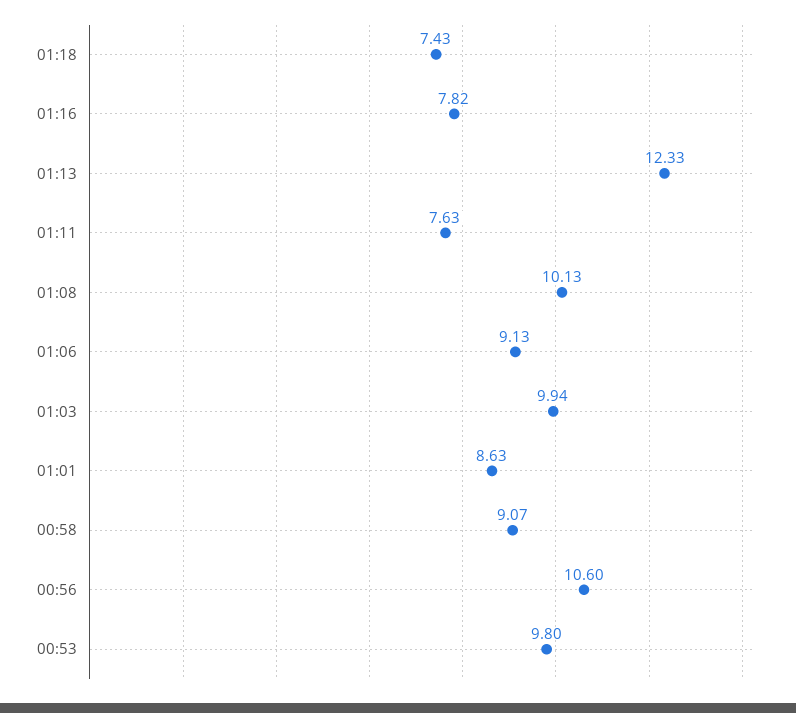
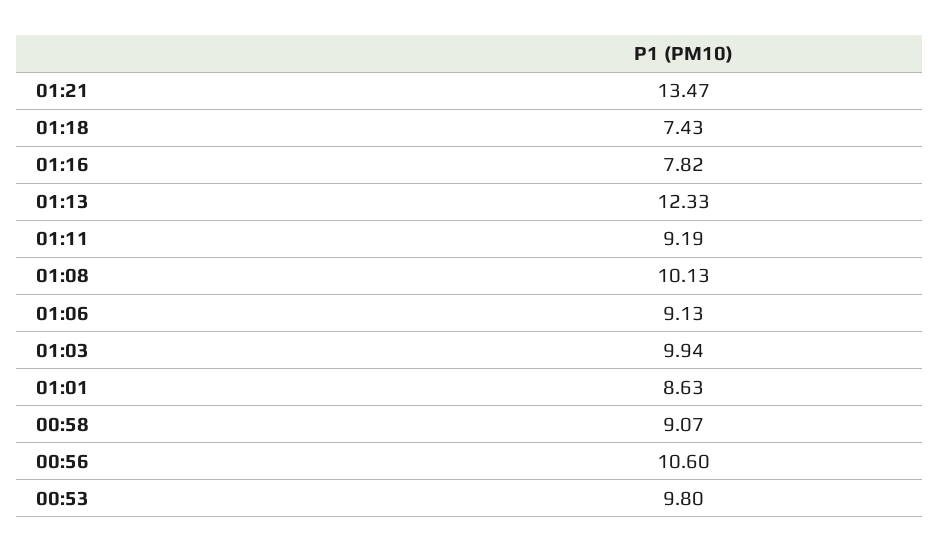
01:11: 7.63 -> 9.19
01:21: none -> 13.47

